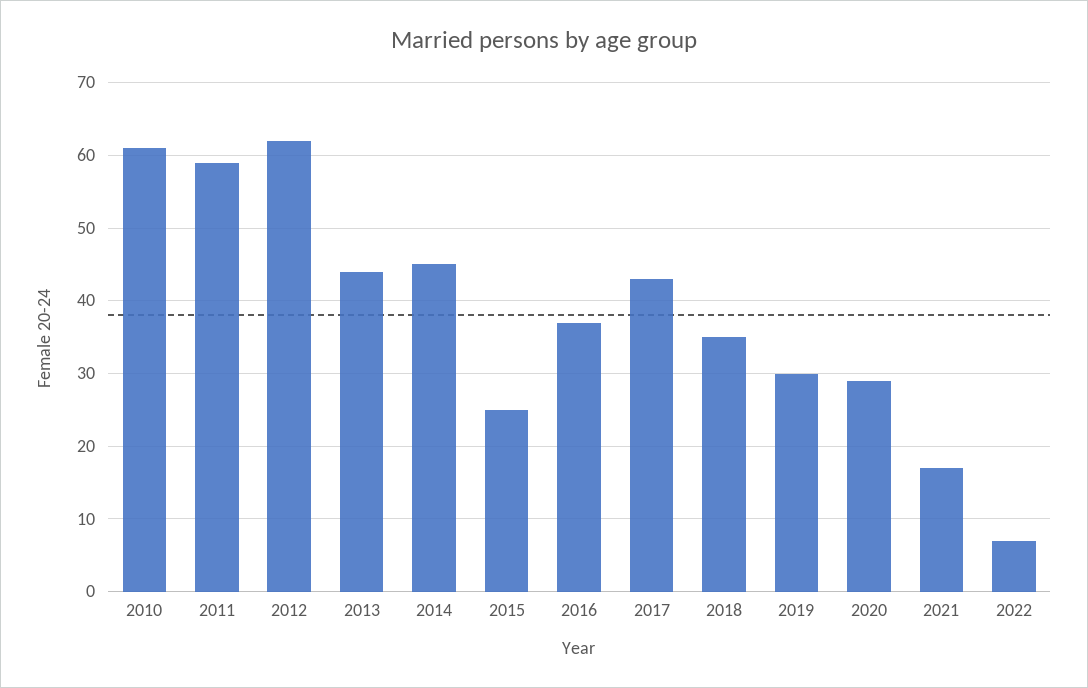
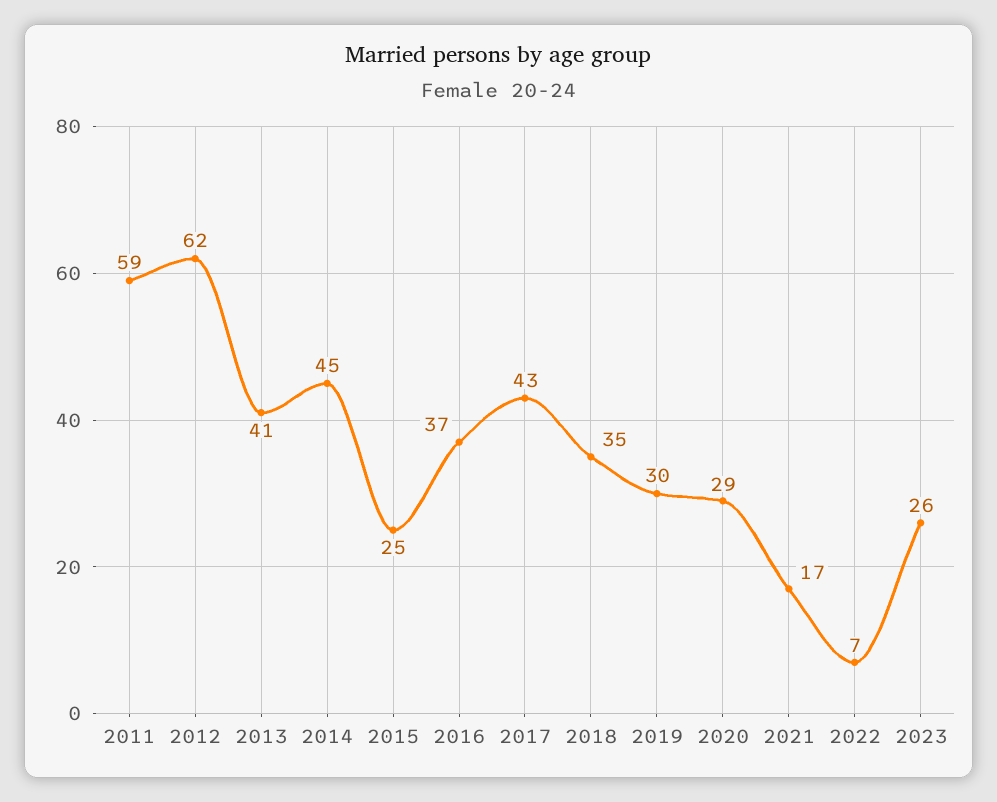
2010: 61 -> none
2013: 44 -> 41
2023: none -> 26

